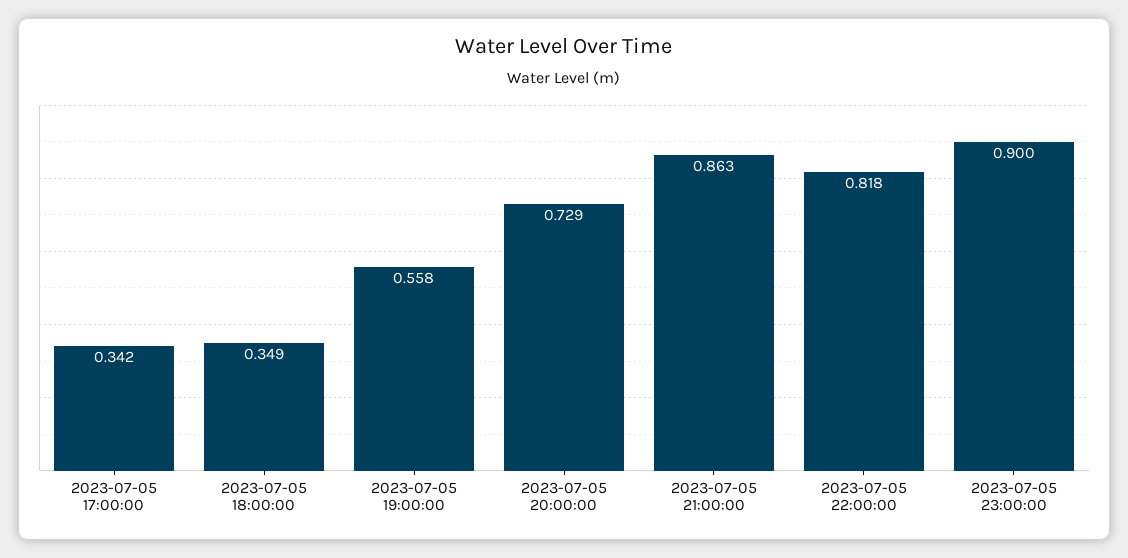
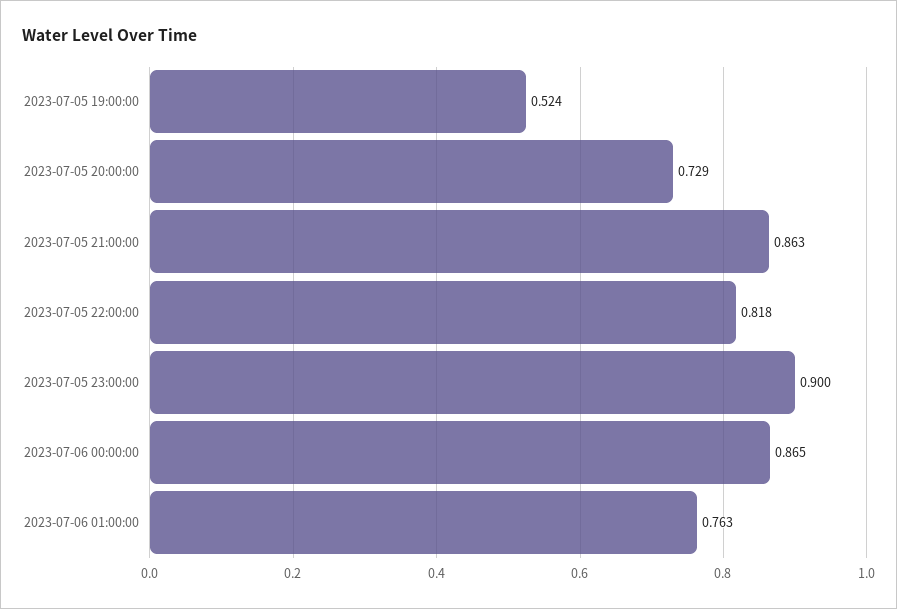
2023-07-05 17:00:00: 0.342 -> none
2023-07-05 18:00:00: 0.349 -> none
2023-07-05 19:00:00: 0.558 -> 0.524
2023-07-06 00:00:00: none -> 0.865
2023-07-06 01:00:00: none -> 0.763

